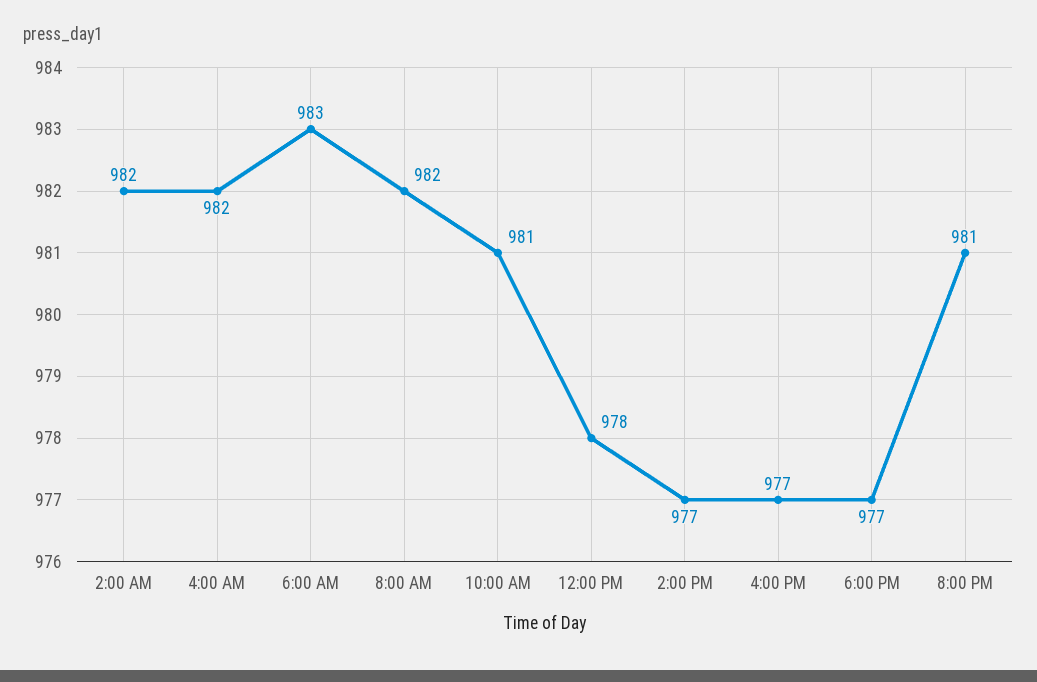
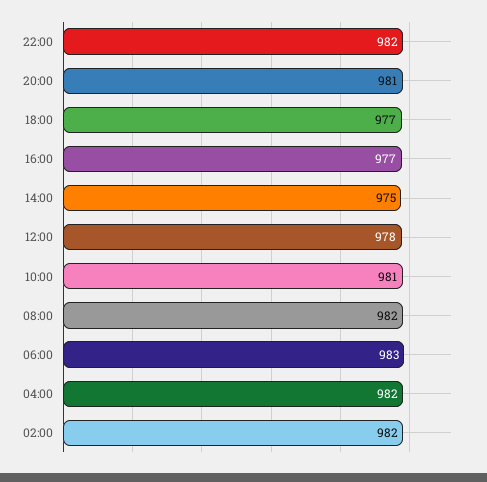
2:00 PM: 977 -> 975
22:00: none -> 982

